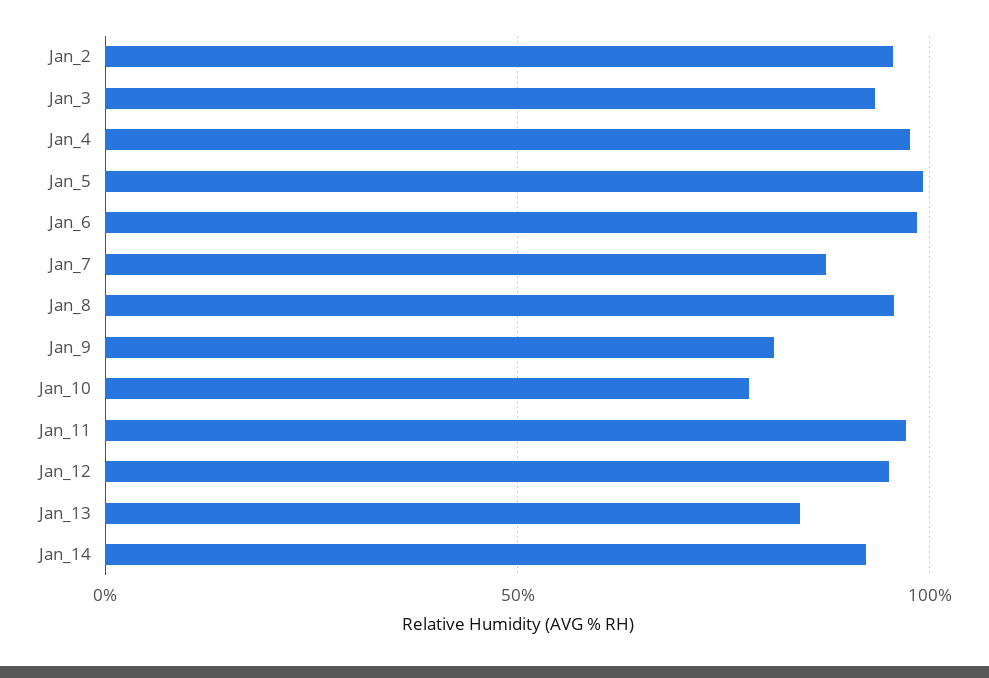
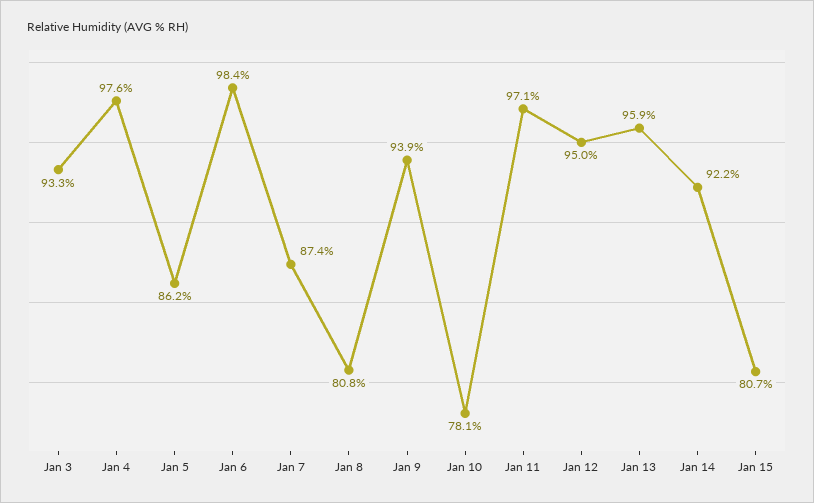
Jan_2: 95 -> none
Jan_5: 100 -> 86.2
Jan_8: 95 -> 80.8
Jan_9: 80 -> 93.9
Jan_13: 85 -> 95.9
Jan 15: none -> 80.7

